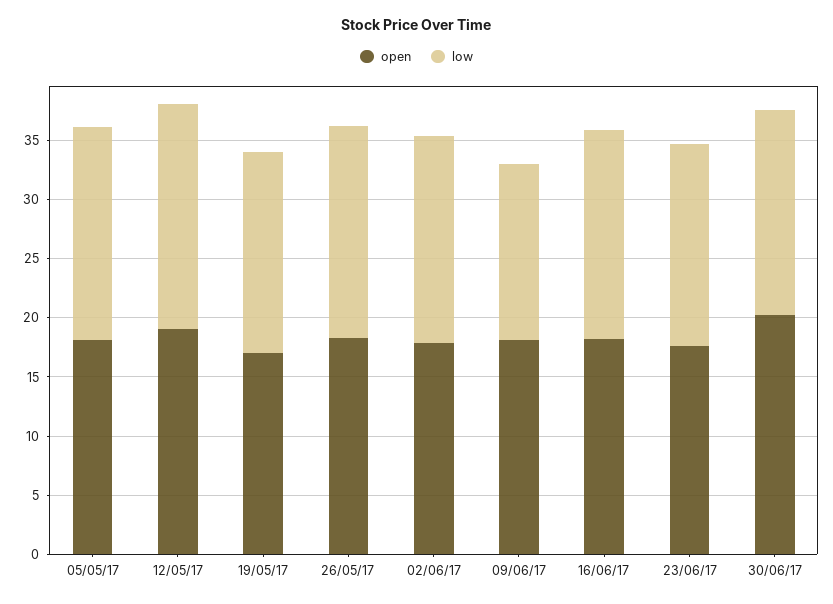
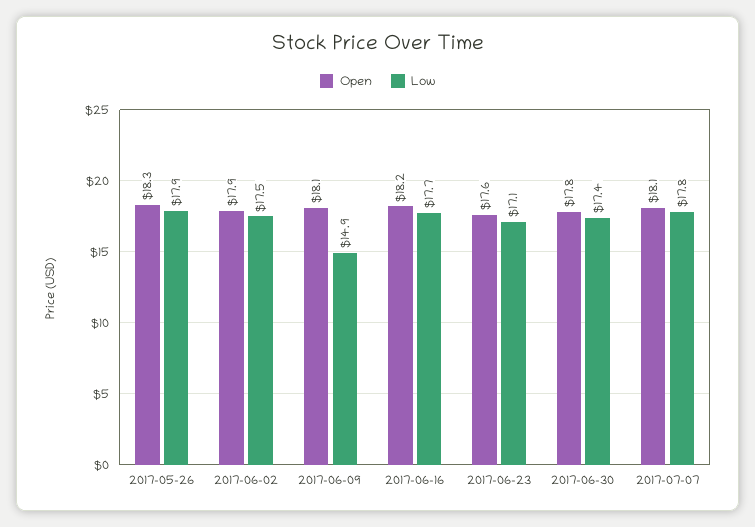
open, 05/05/17: 18 -> none
low, 05/05/17: 18 -> none
open, 12/05/17: 19 -> none
low, 12/05/17: 19 -> none
open, 19/05/17: 17 -> none
low, 19/05/17: 17 -> none
open, 30/06/17: 20 -> 17.8
open, 2017-07-07: none -> 18.1
low, 2017-07-07: none -> 17.8

